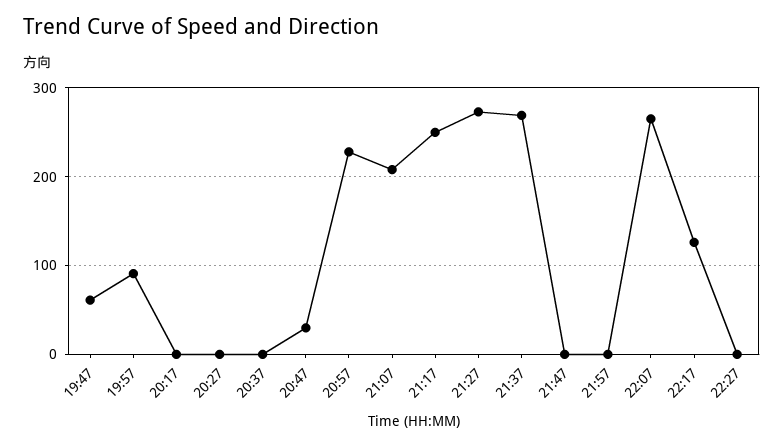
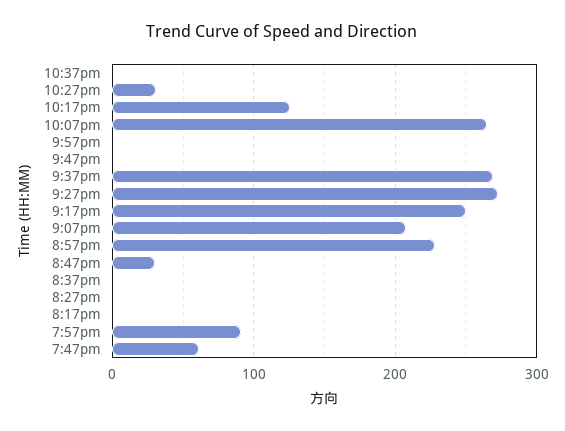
22:27: 0 -> 30
10:37pm: none -> 0

